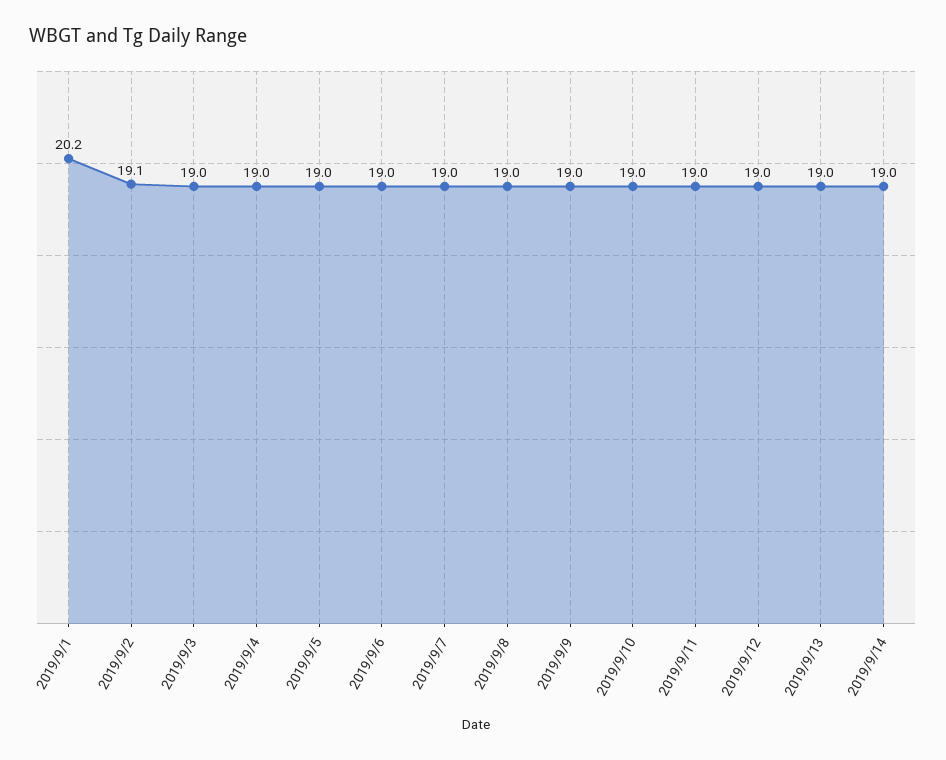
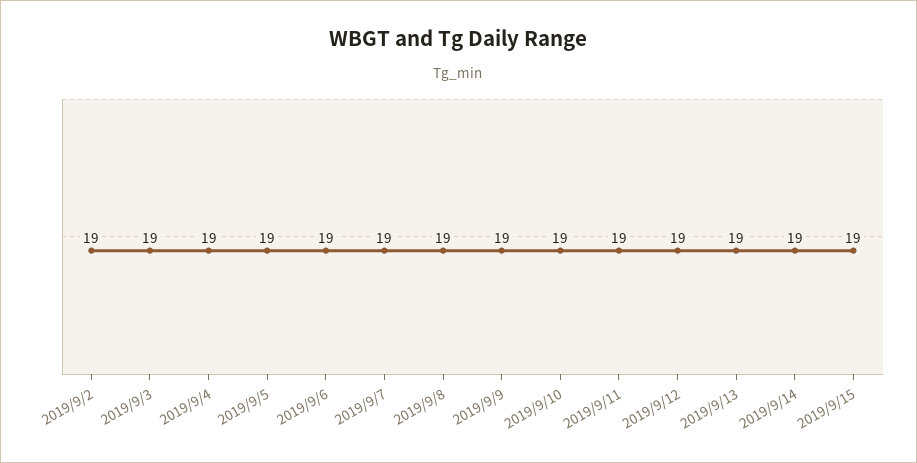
2019/9/1: 20.2 -> none
2019/9/2: 19.1 -> 19
2019/9/15: none -> 19

